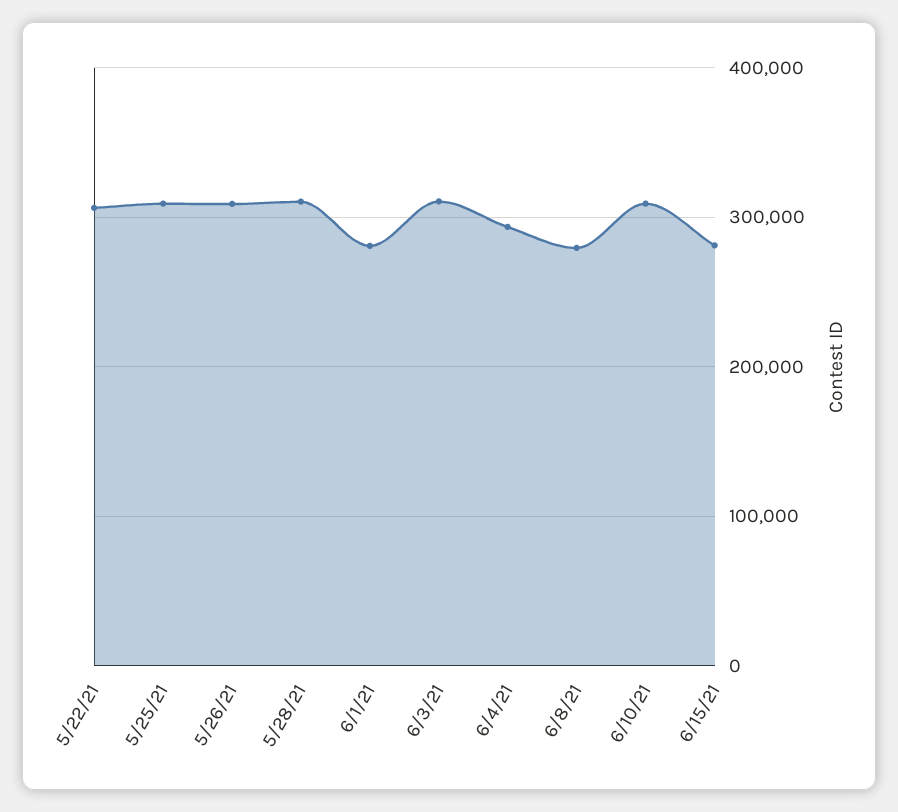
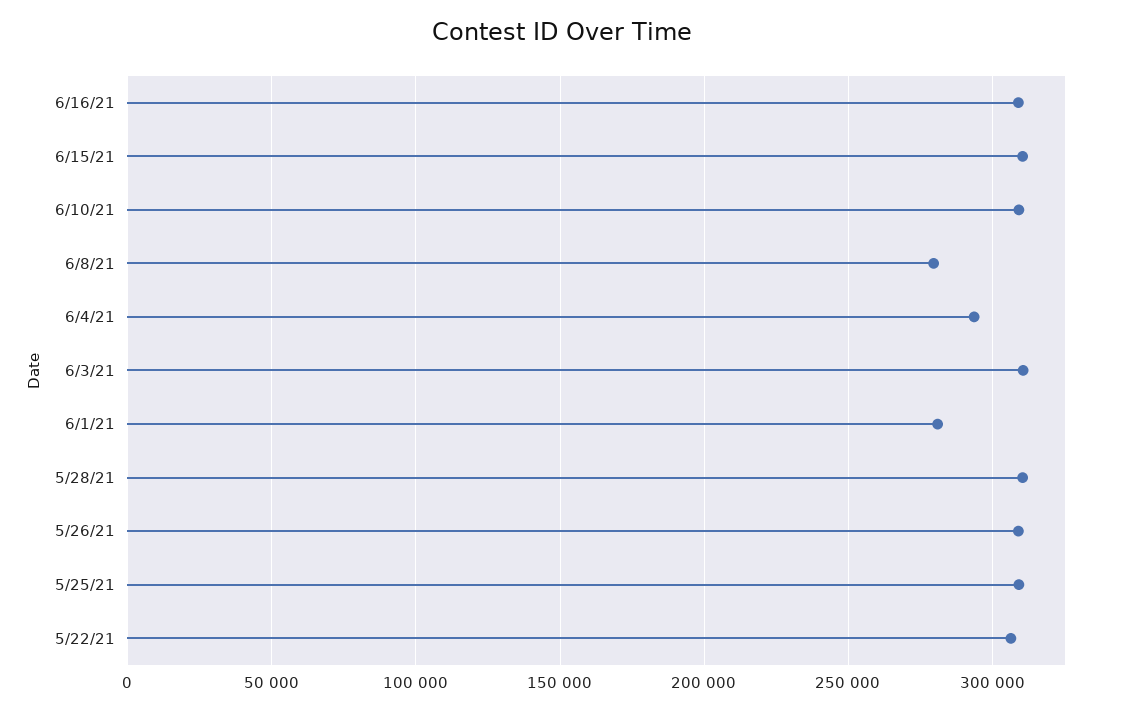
6/15/21: 280000 -> 310000
6/16/21: none -> 310000

